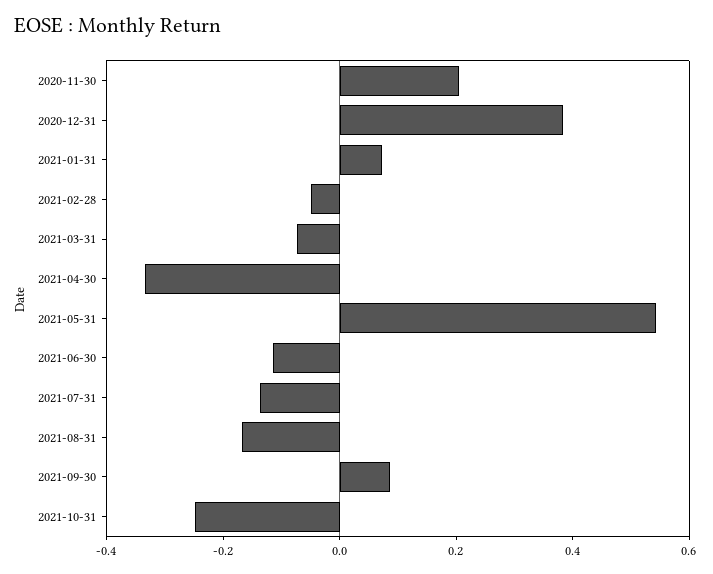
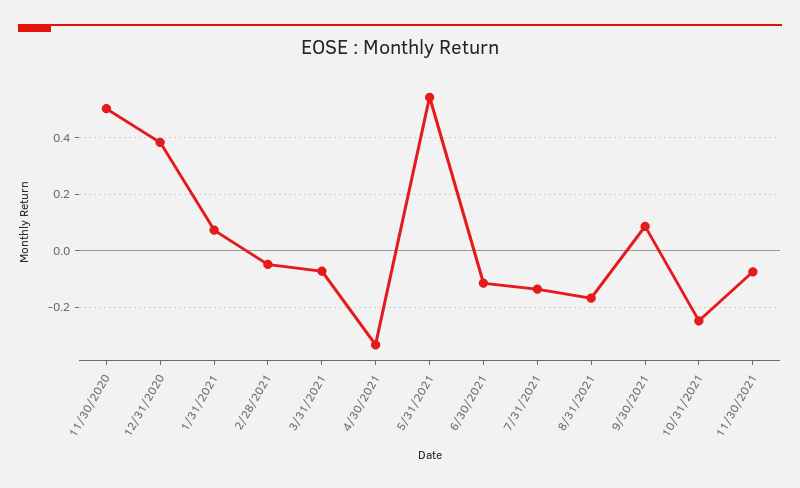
2020-11-30: 0.2 -> 0.5
11/30/2021: none -> -0.075

